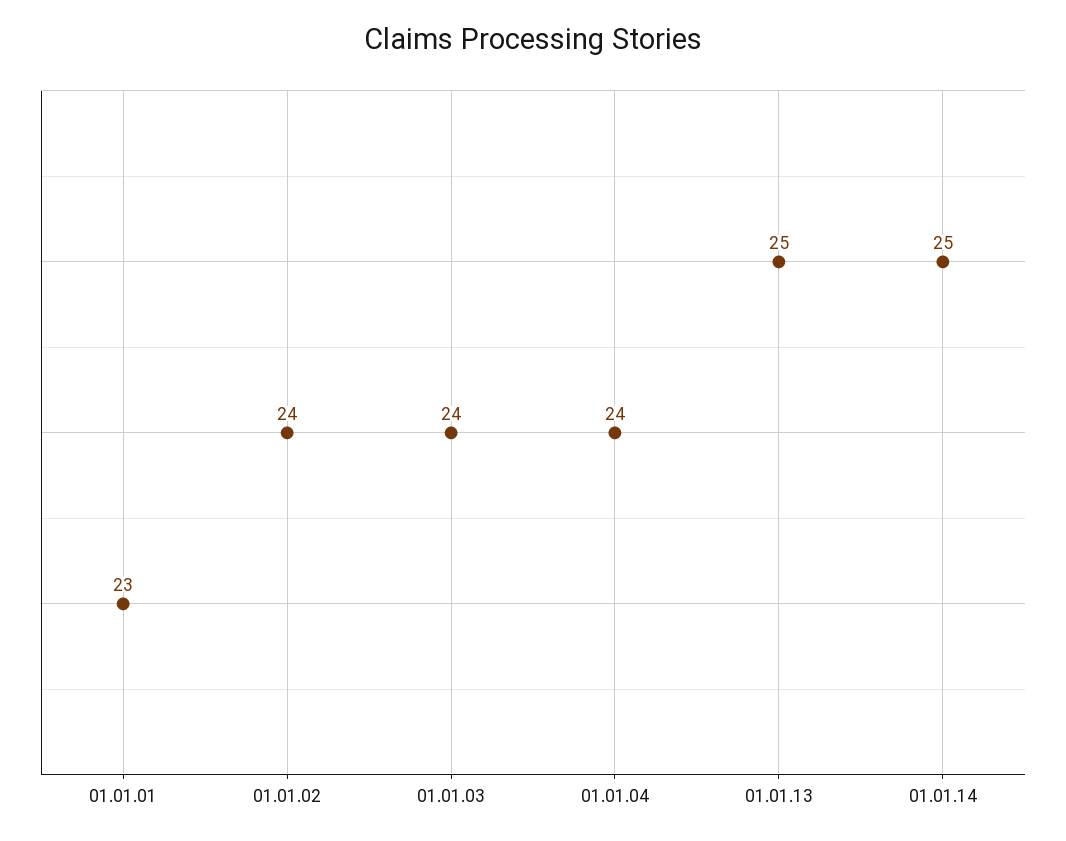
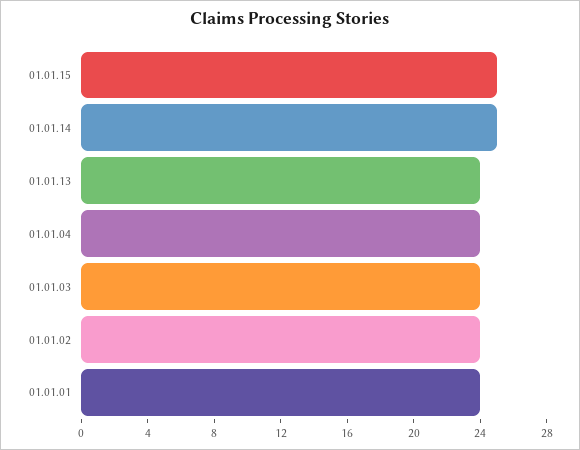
01.01.01: 23 -> 24
01.01.13: 25 -> 24
01.01.15: none -> 25

